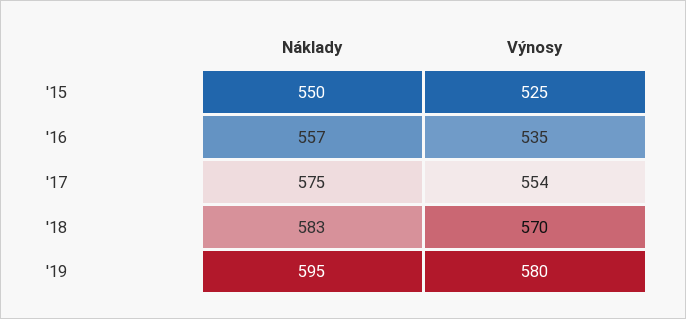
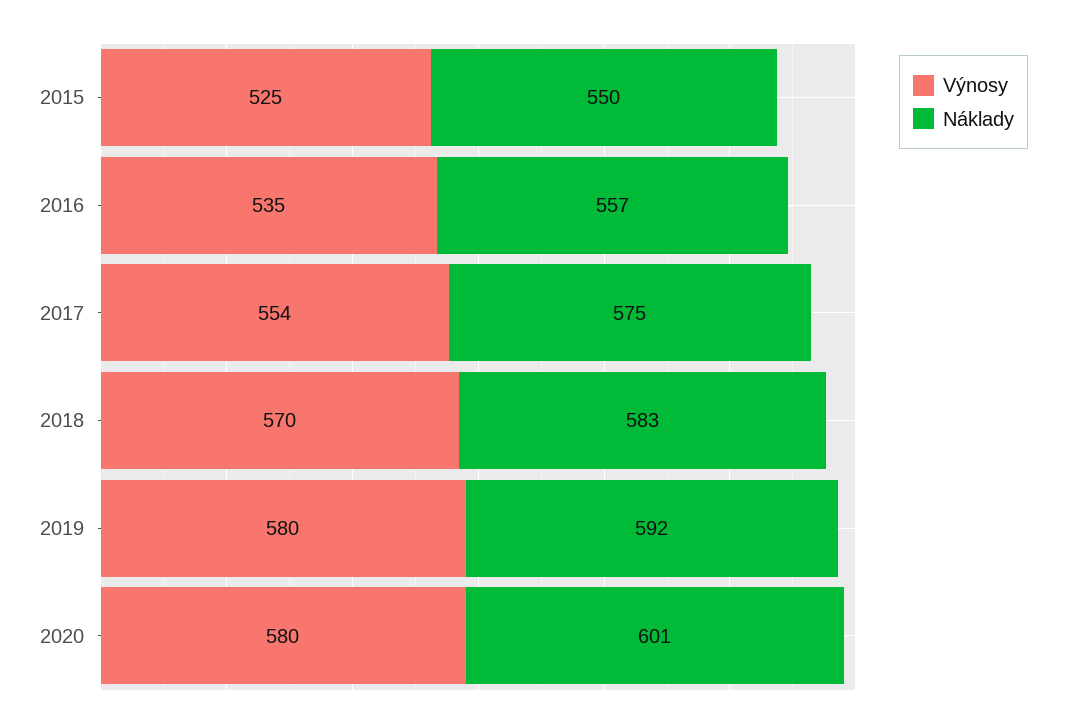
Náklady, '19: 595 -> 592
Výnosy, 2020: none -> 580
Náklady, 2020: none -> 601

